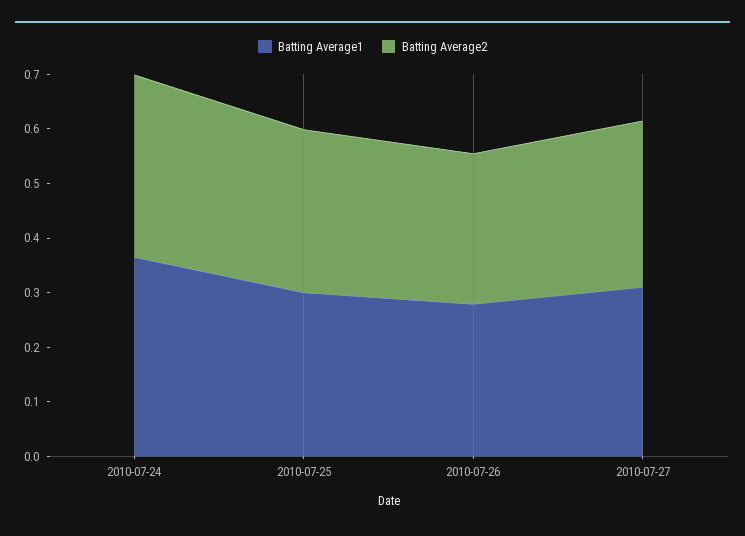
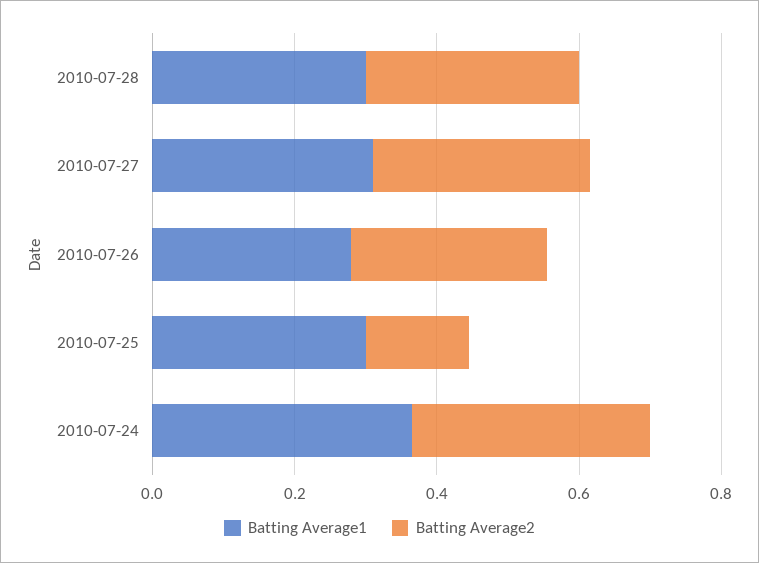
Batting Average2, 2010-07-25: 0.3 -> 0.15
Batting Average1, 2010-07-28: none -> 0.3
Batting Average2, 2010-07-28: none -> 0.3

